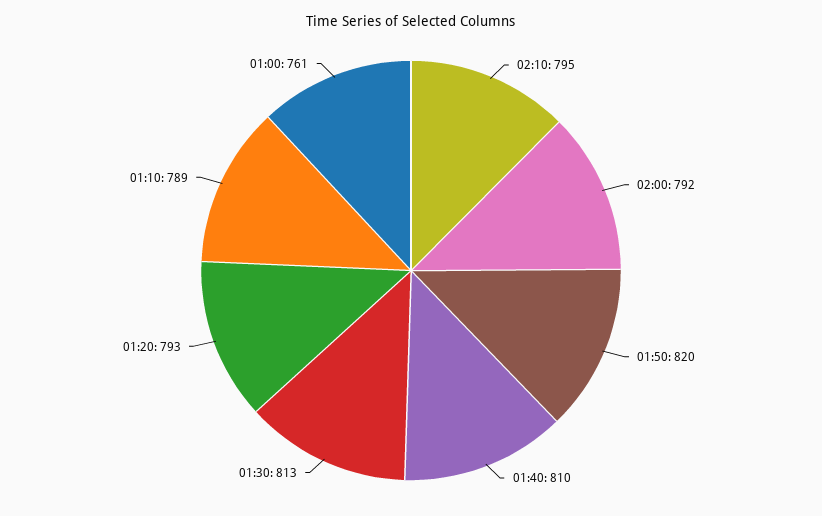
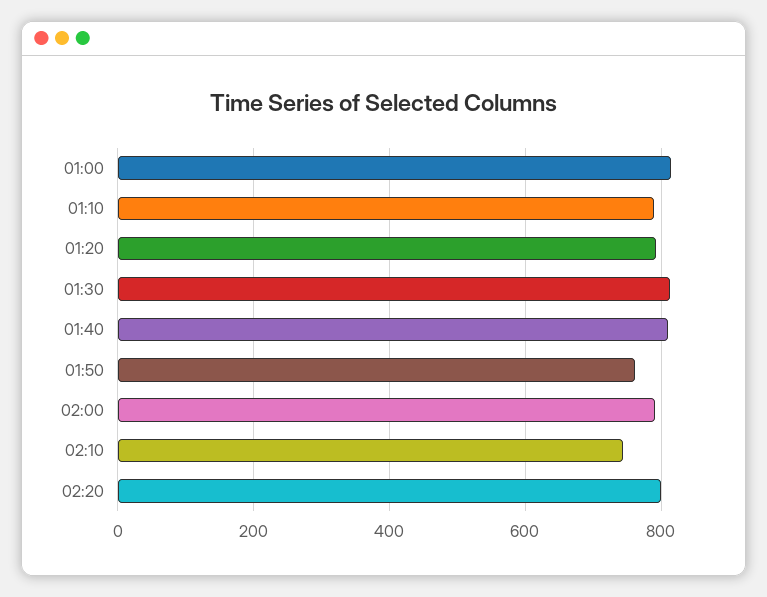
02:10: 795 -> 740
01:50: 820 -> 760
01:00: 761 -> 820
02:20: none -> 800

